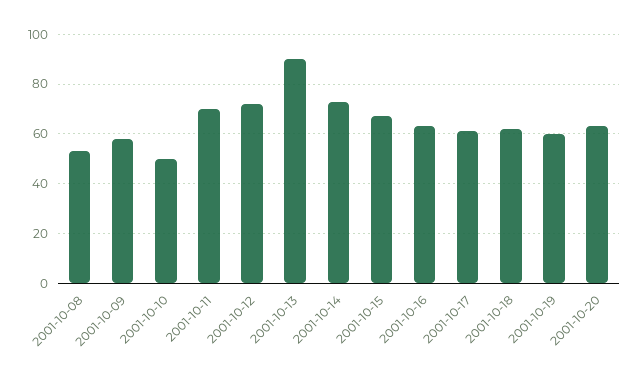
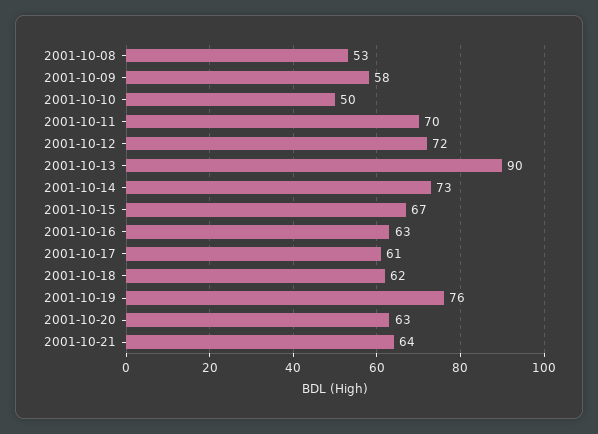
2001-10-19: 60 -> 76
2001-10-21: none -> 64

